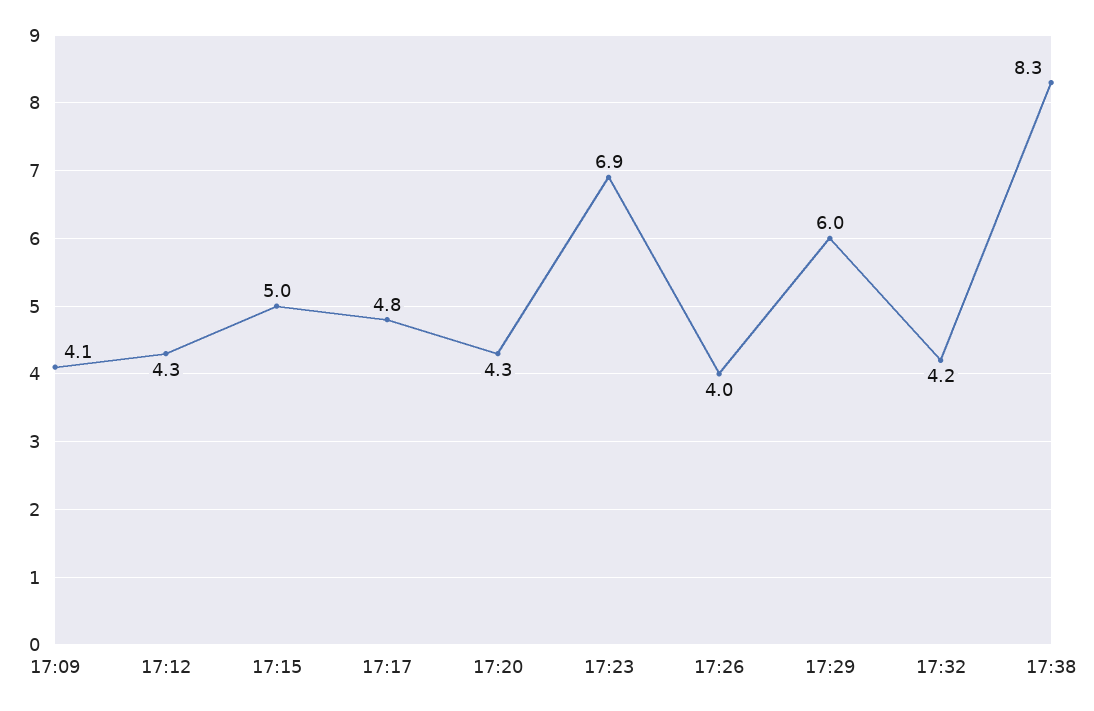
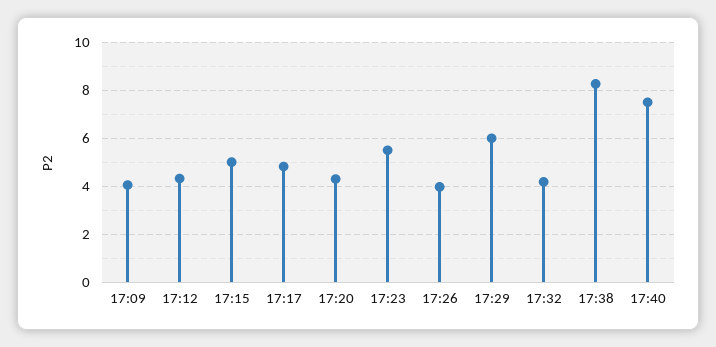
17:23: 6.9 -> 5.5
17:40: none -> 7.5

